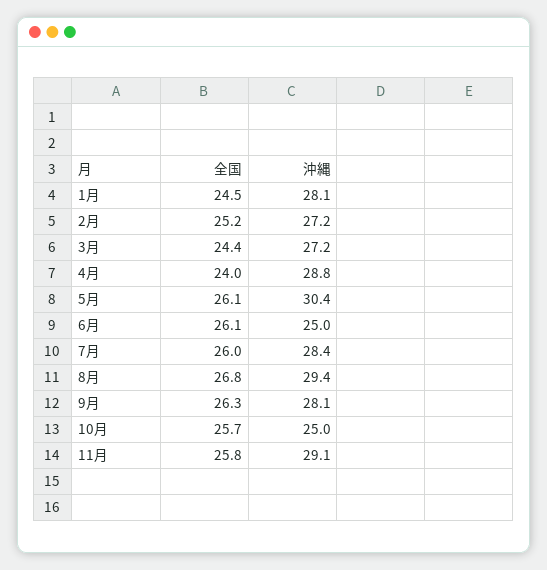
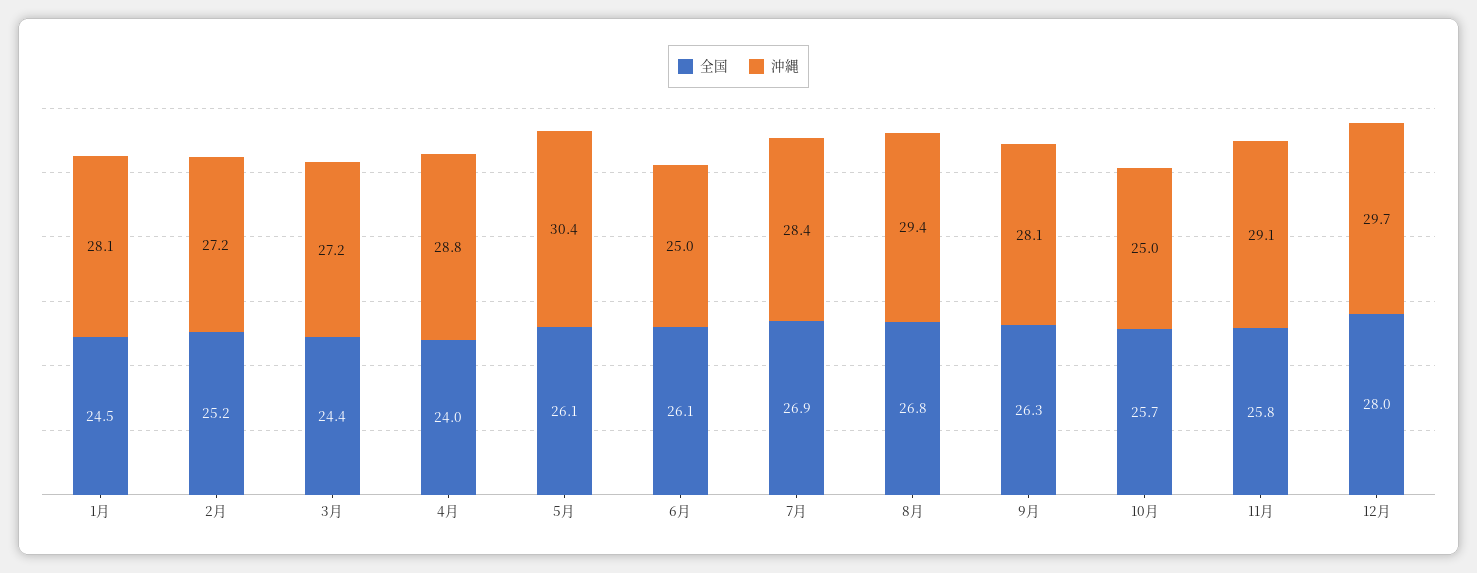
全国, 7月: 26 -> 26.9
全国, 12月: none -> 28
沖縄, 12月: none -> 29.7

